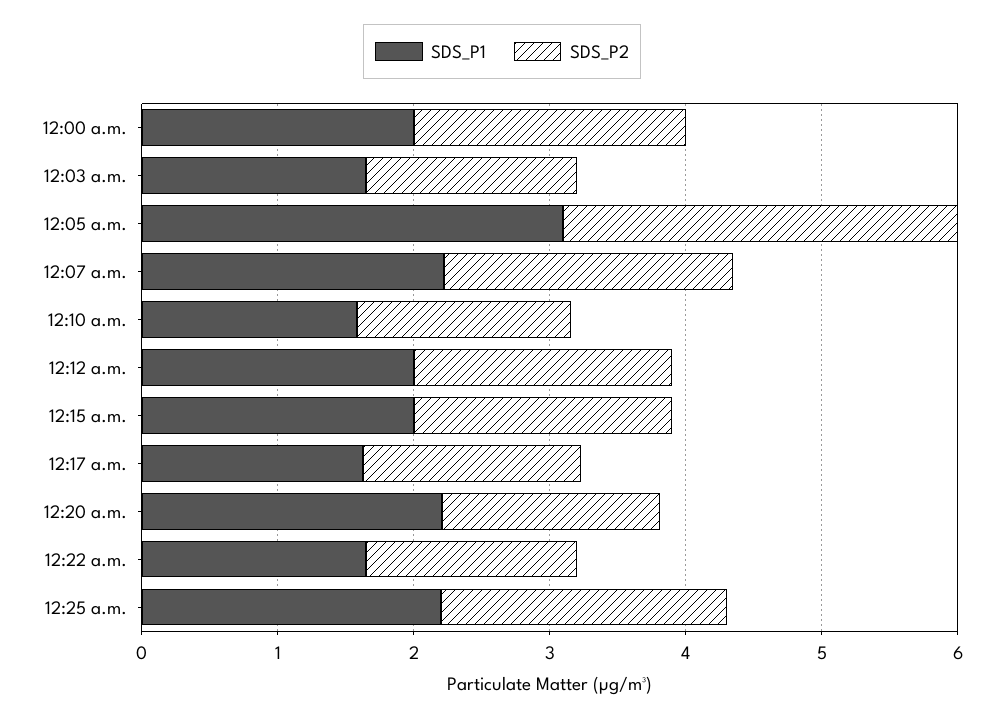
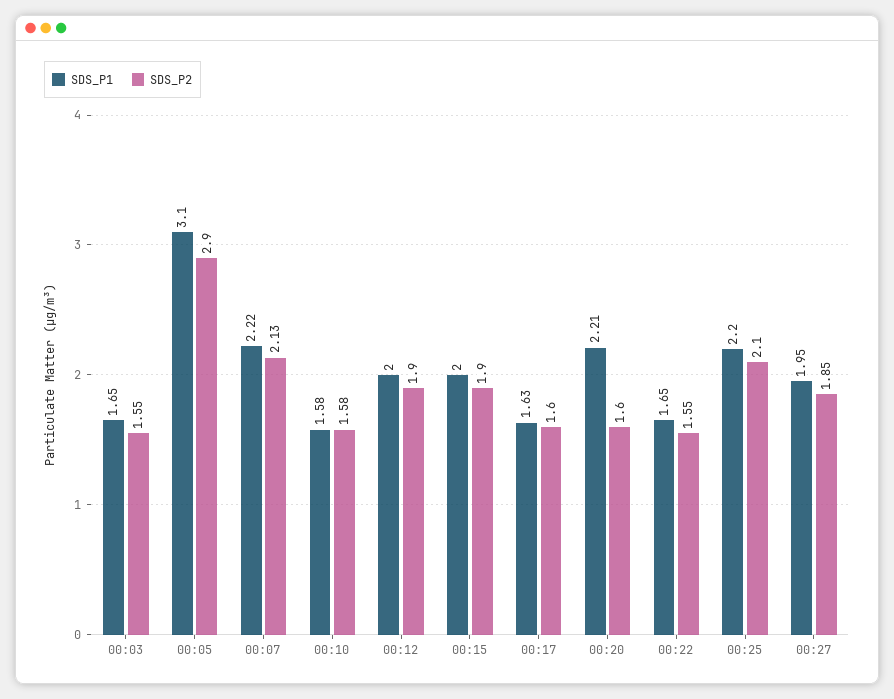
SDS_P1, 12:00 a.m.: 2 -> none
SDS_P2, 12:00 a.m.: 2 -> none
SDS_P1, 00:27: none -> 1.95
SDS_P2, 00:27: none -> 1.85

